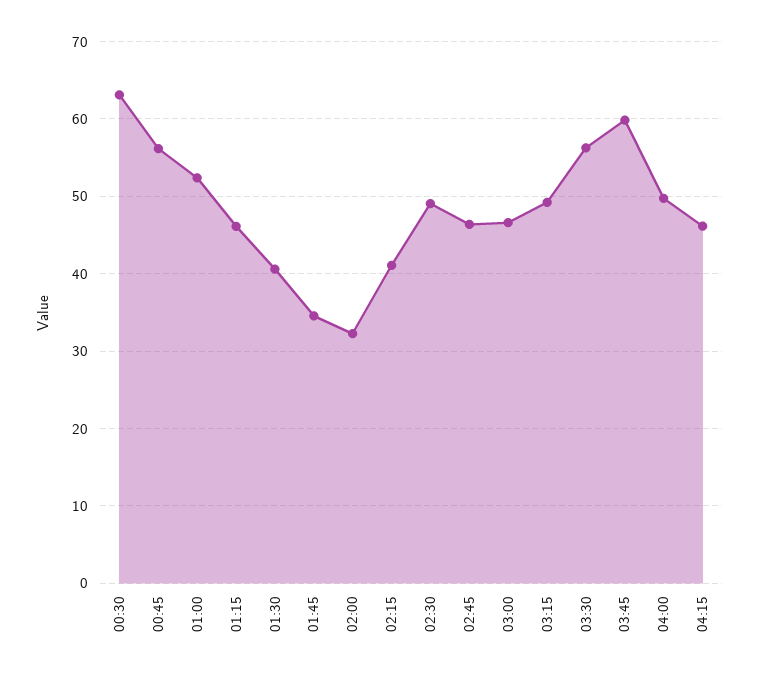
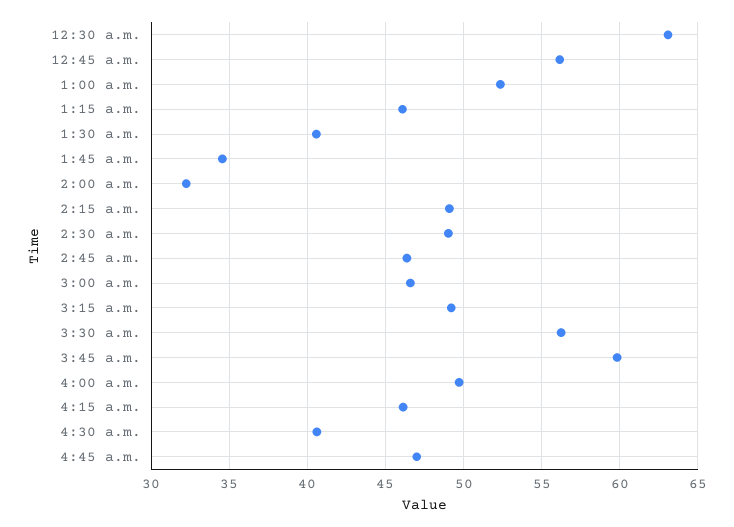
02:15: 41 -> 49
4:30 a.m.: none -> 40.5
4:45 a.m.: none -> 47

